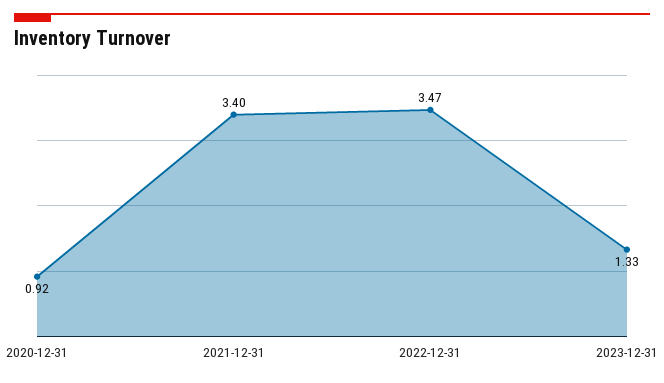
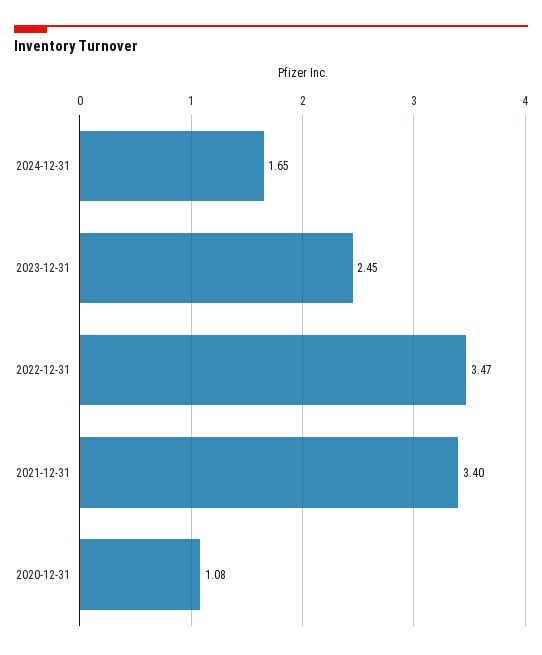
2020-12-31: 0.92 -> 1.08
2023-12-31: 1.33 -> 2.45
2024-12-31: none -> 1.65

